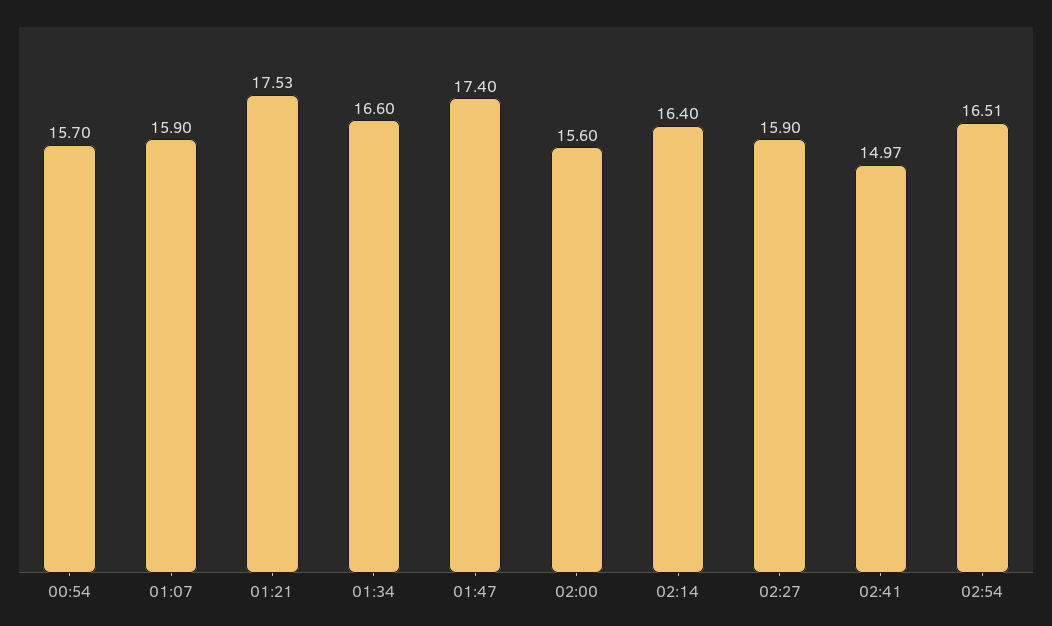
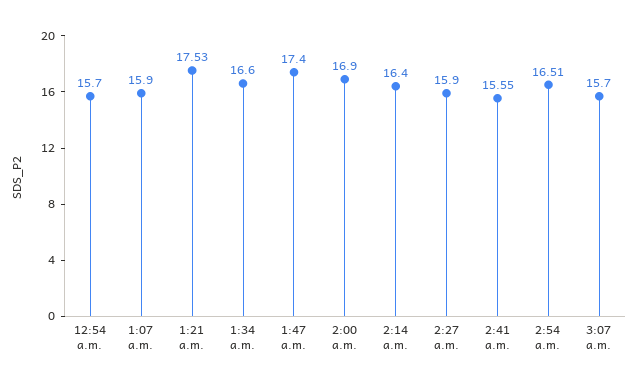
02:00: 15.6 -> 16.9
02:41: 14.97 -> 15.55
3:07 a.m.: none -> 15.7

